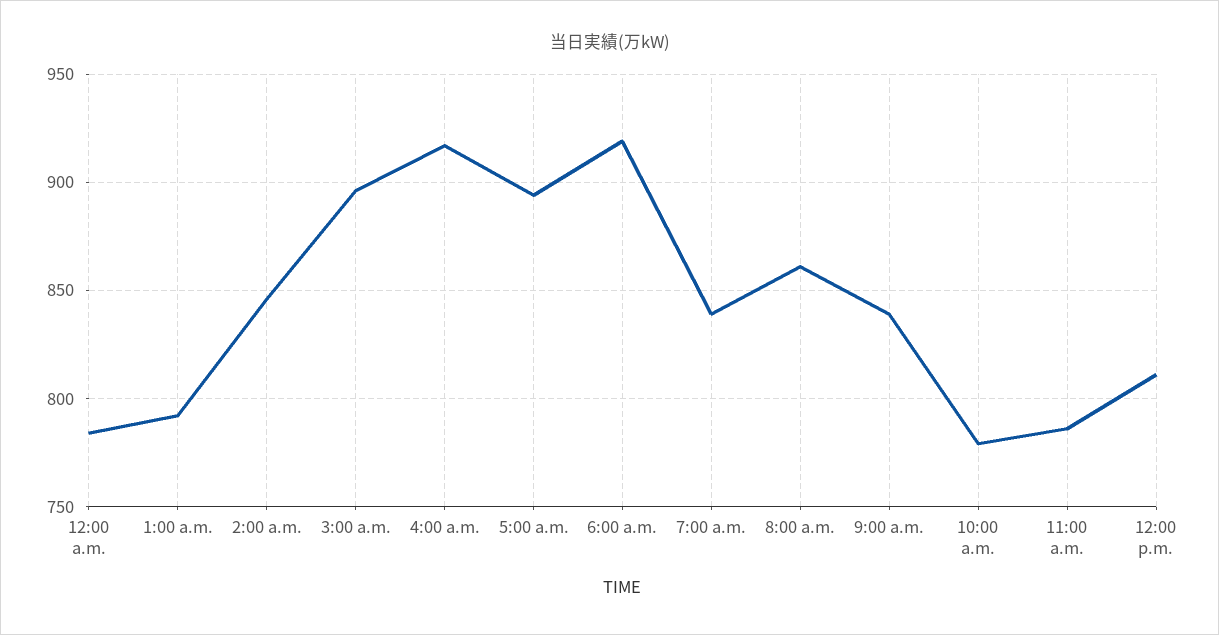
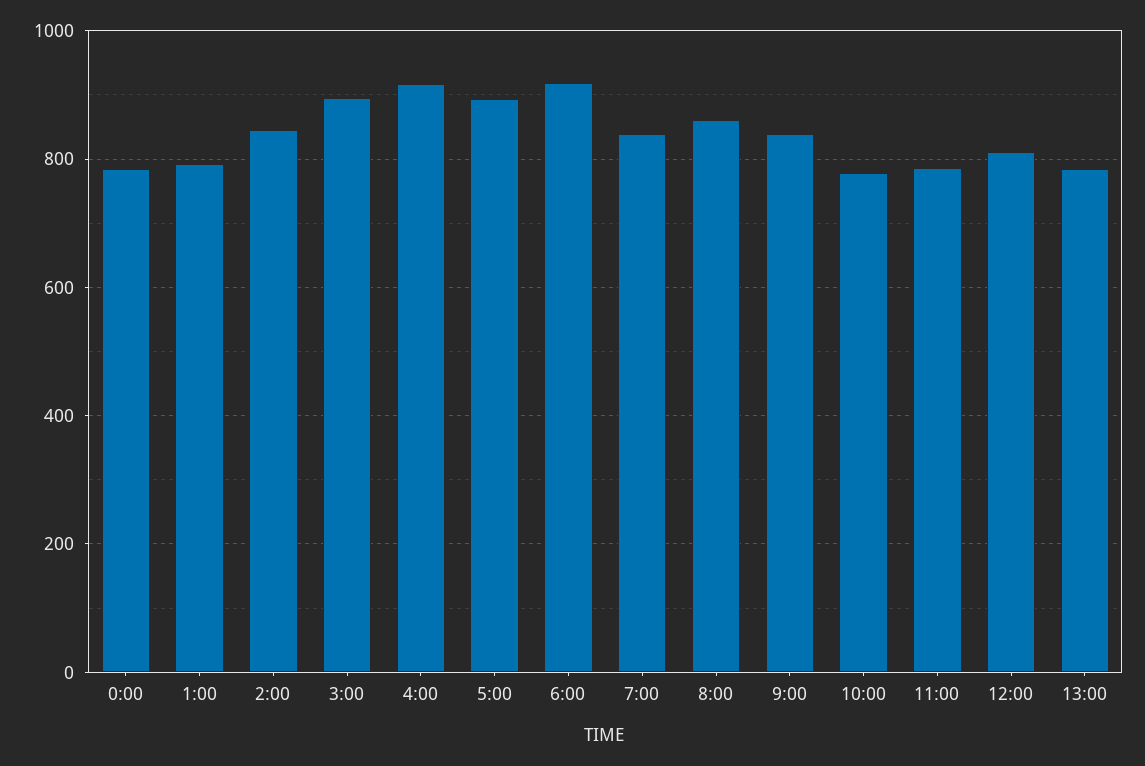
13:00: none -> 780

